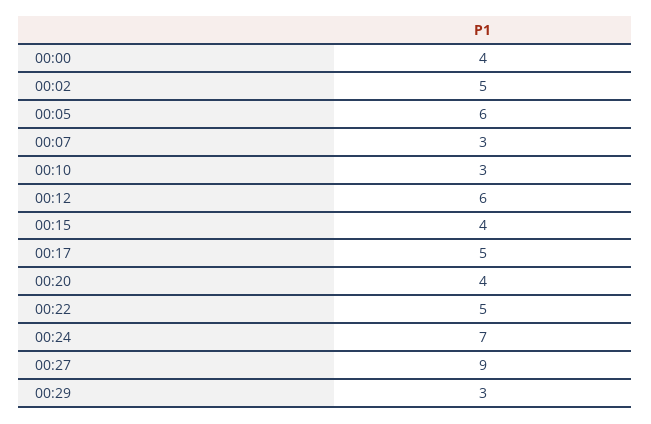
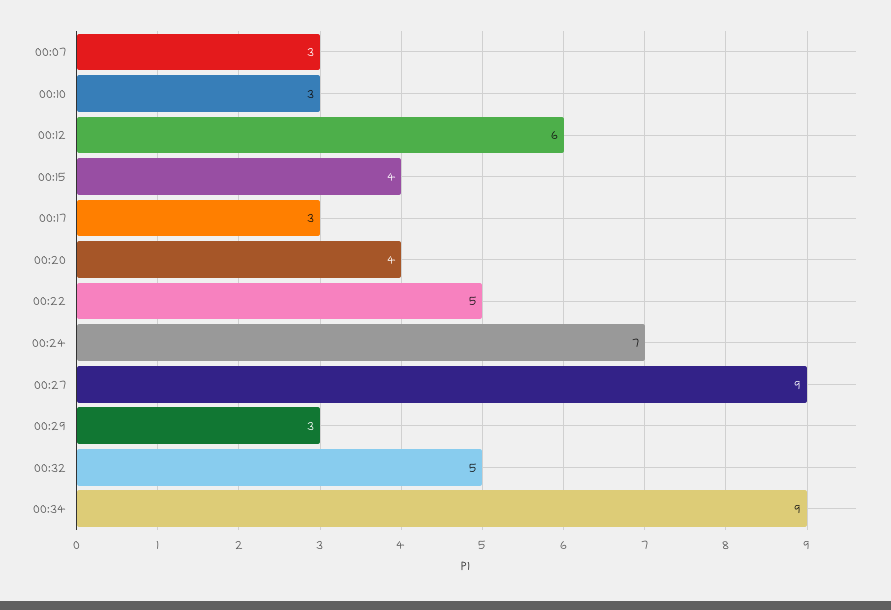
00:00: 4 -> none
00:02: 5 -> none
00:05: 6 -> none
00:17: 5 -> 3
00:32: none -> 5
00:34: none -> 9

